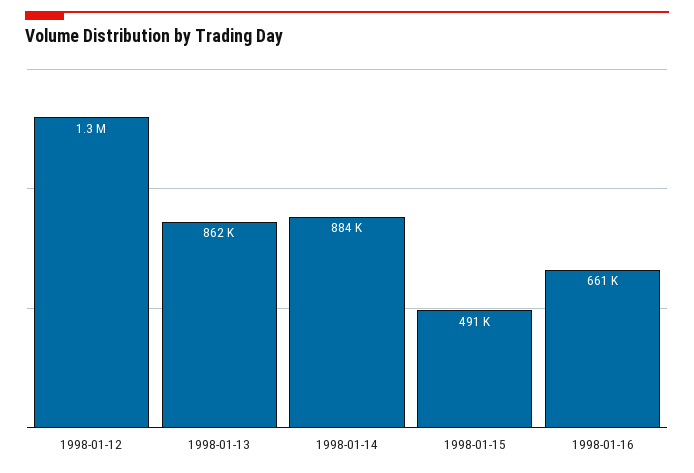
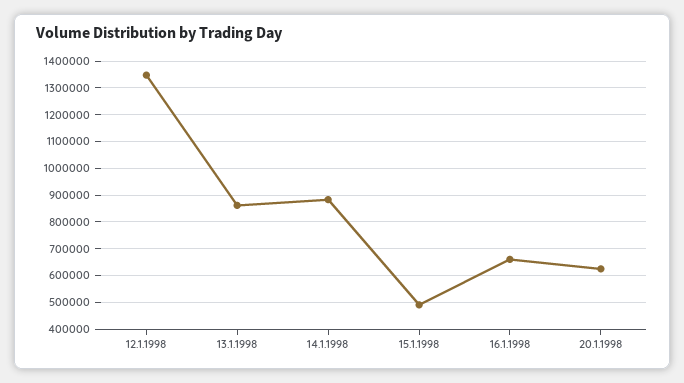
20.1.1998: none -> 625000

